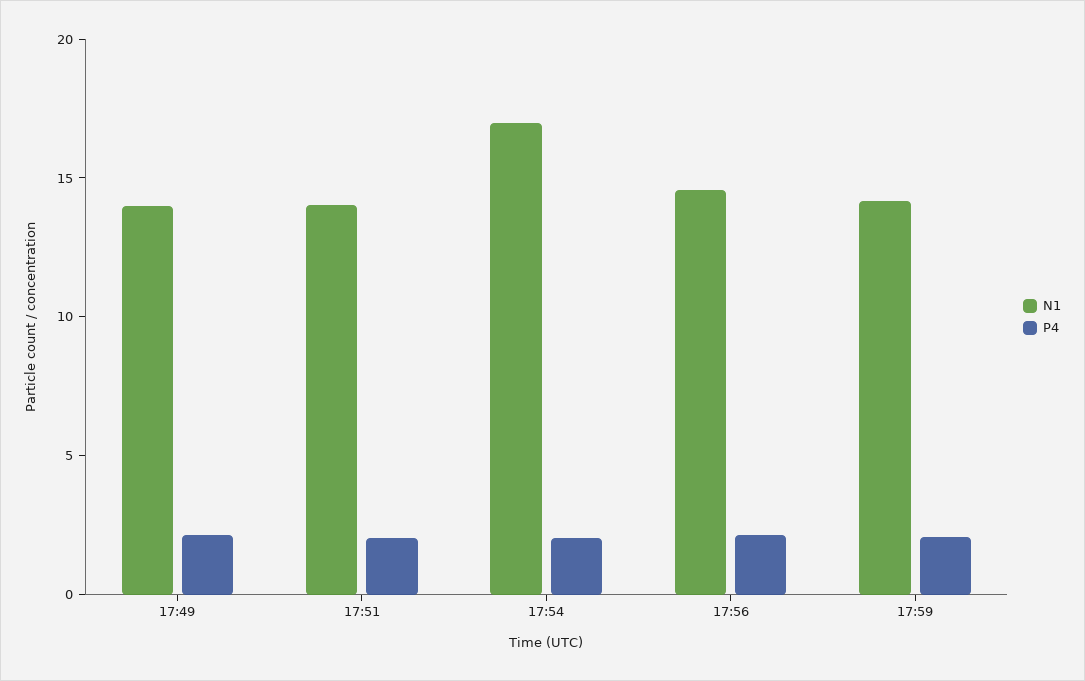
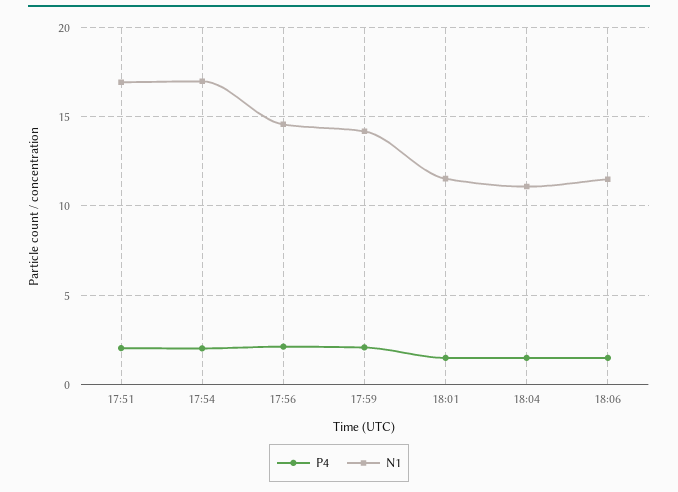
N1, 17:49: 14 -> none
P4, 17:49: 2 -> none
N1, 17:51: 14 -> 17
P4, 18:01: none -> 1.5
N1, 18:01: none -> 11.5
P4, 18:04: none -> 1.5
N1, 18:04: none -> 11
P4, 18:06: none -> 1.5
N1, 18:06: none -> 11.5

